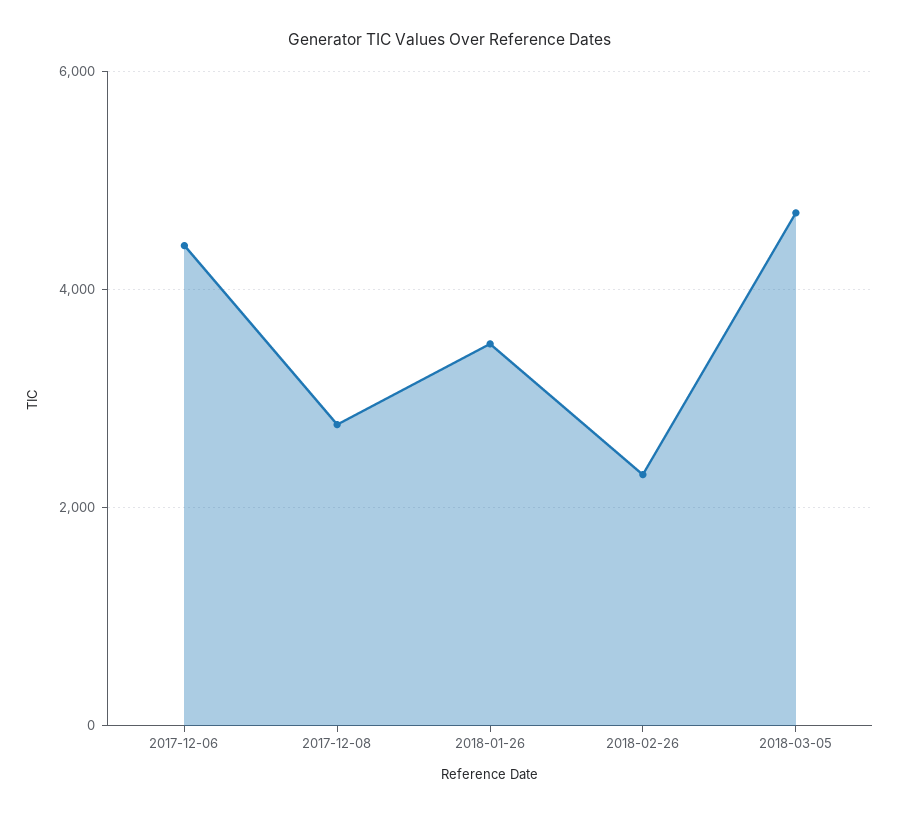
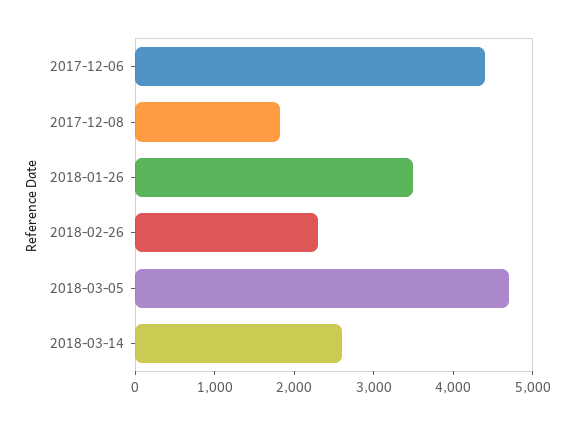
2017-12-08: 2800 -> 1800
2018-03-14: none -> 2600

